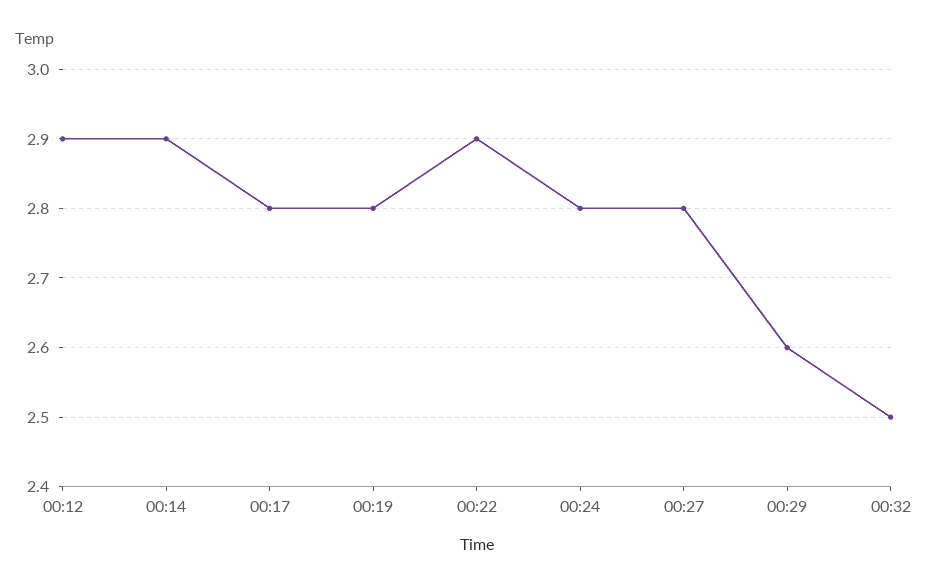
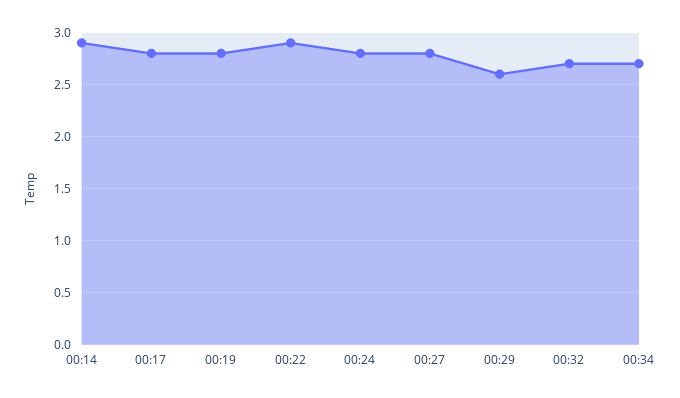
00:12: 2.9 -> none
00:32: 2.5 -> 2.7
00:34: none -> 2.7

